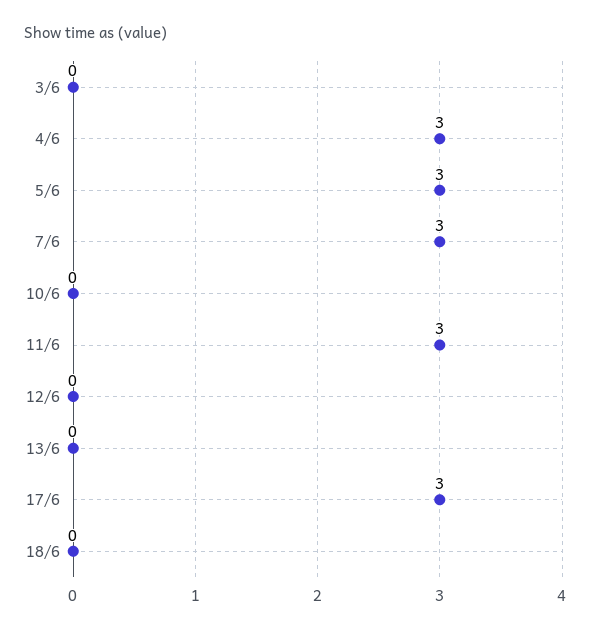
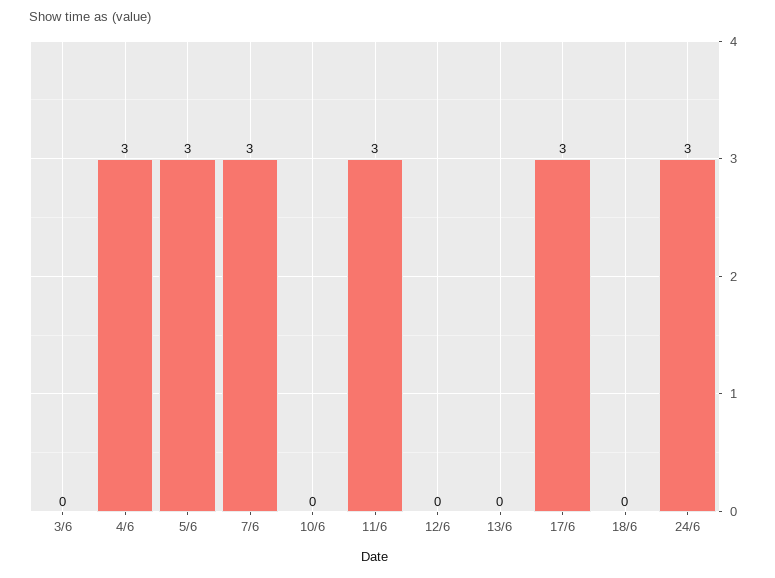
24/6: none -> 3

